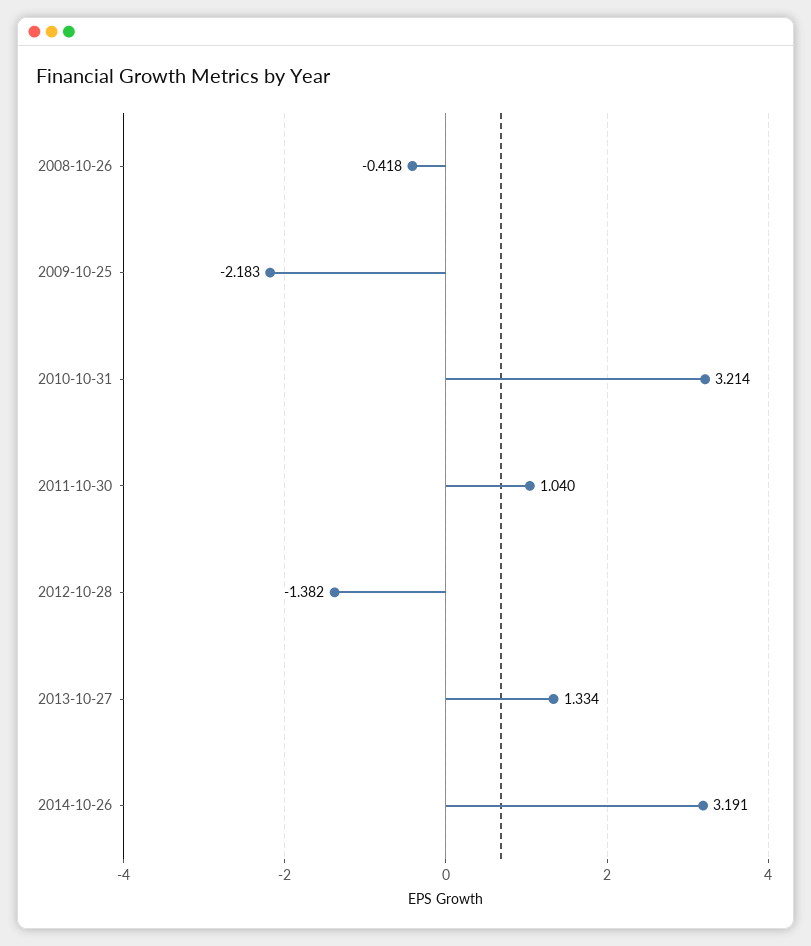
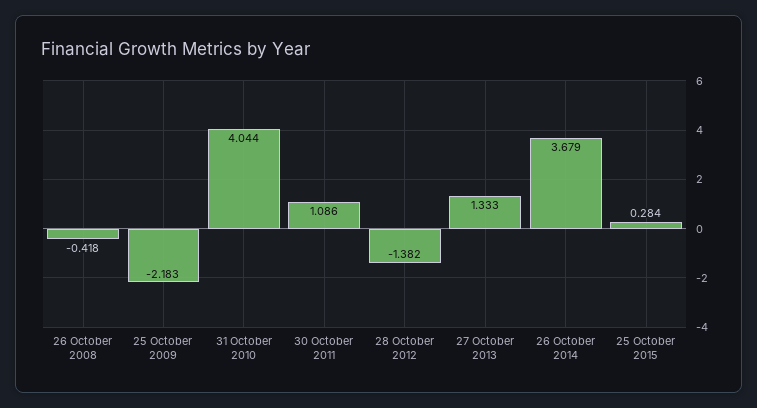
2010-10-31: 3.214 -> 4.044
2011-10-30: 1.04 -> 1.086
2013-10-27: 1.334 -> 1.333
2014-10-26: 3.191 -> 3.679
25 October 2015: none -> 0.284

